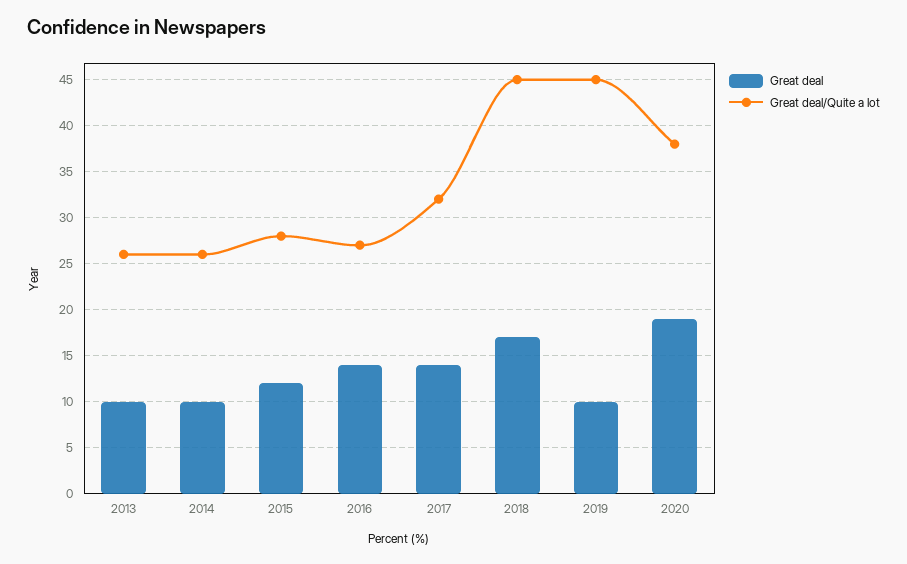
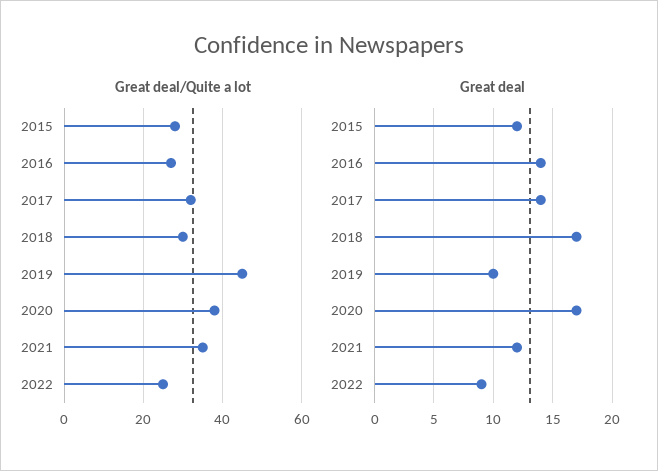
Great deal, 2013: 10 -> none
Great deal/Quite a lot, 2013: 26 -> none
Great deal, 2014: 10 -> none
Great deal/Quite a lot, 2014: 26 -> none
Great deal/Quite a lot, 2018: 45 -> 30
Great deal, 2020: 19 -> 17
Great deal/Quite a lot, 2021: none -> 35
Great deal/Quite a lot, 2022: none -> 25
Great deal, 2021: none -> 12
Great deal, 2022: none -> 9

